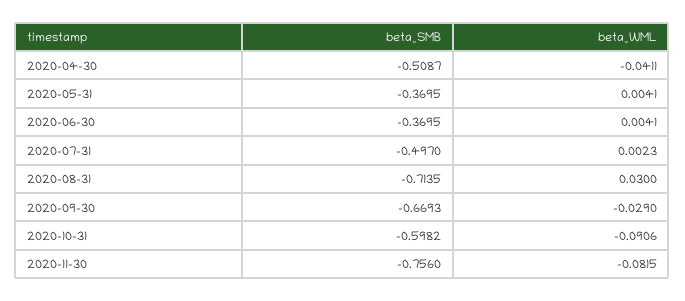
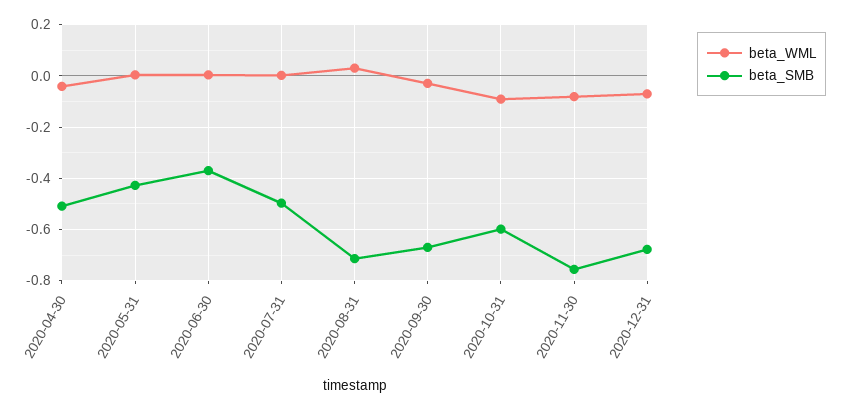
beta_SMB, 2020-05-31: -0.3695 -> -0.425
beta_WML, 2020-12-31: none -> -0.075
beta_SMB, 2020-12-31: none -> -0.675

